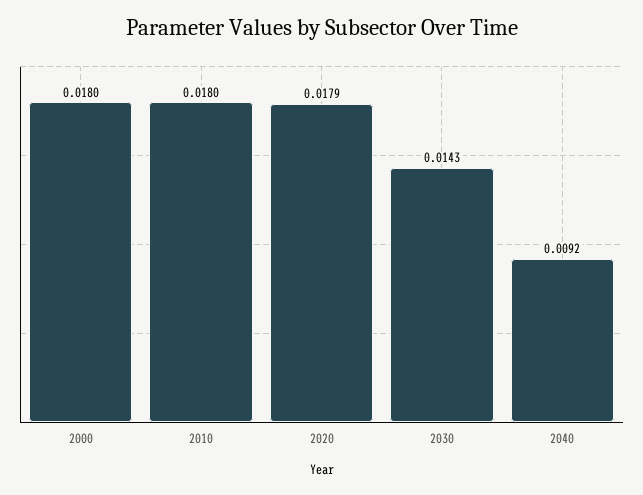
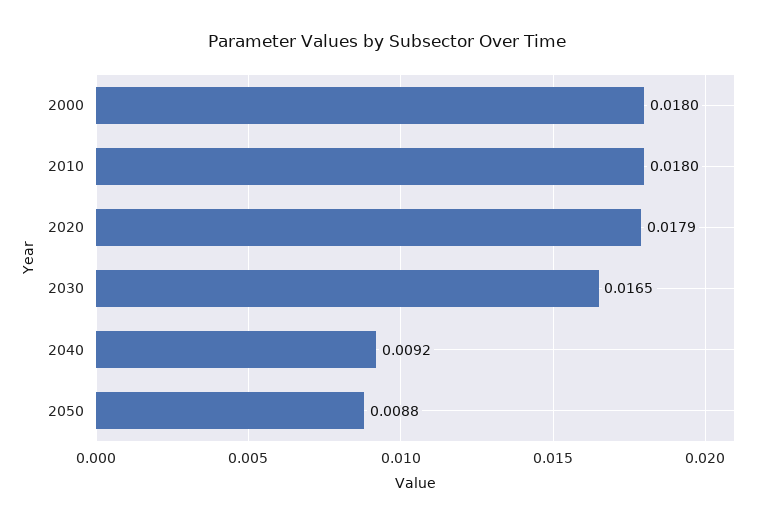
2030: 0.0143 -> 0.0165
2050: none -> 0.0088

